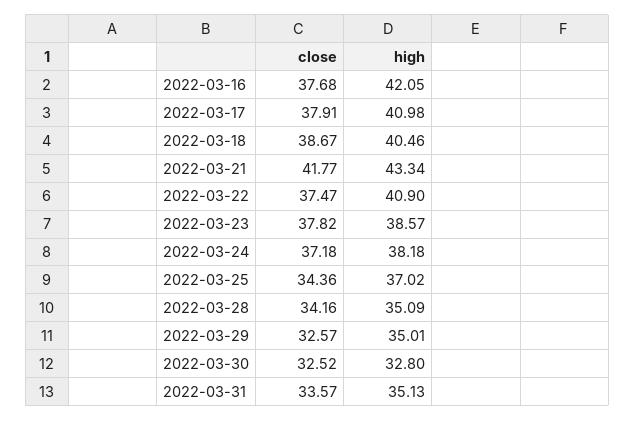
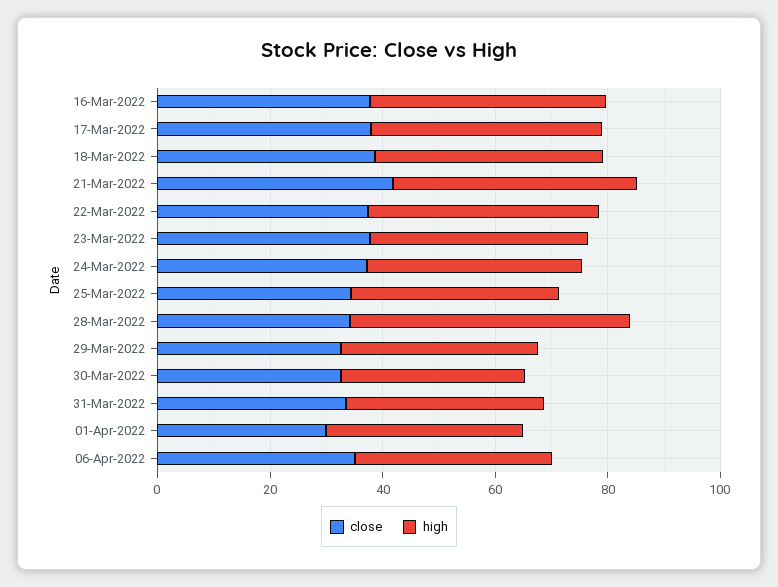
high, 2022-03-28: 35.09 -> 50
close, 01-Apr-2022: none -> 30
high, 01-Apr-2022: none -> 35
close, 06-Apr-2022: none -> 35
high, 06-Apr-2022: none -> 35

